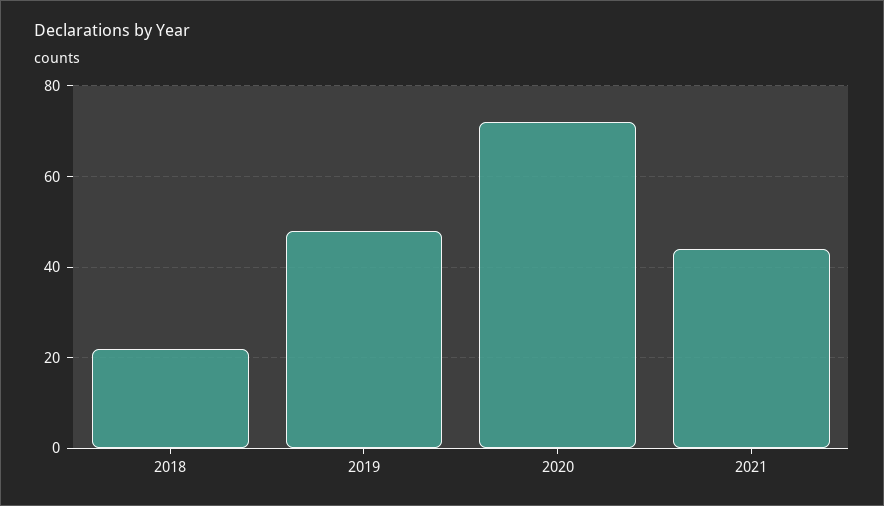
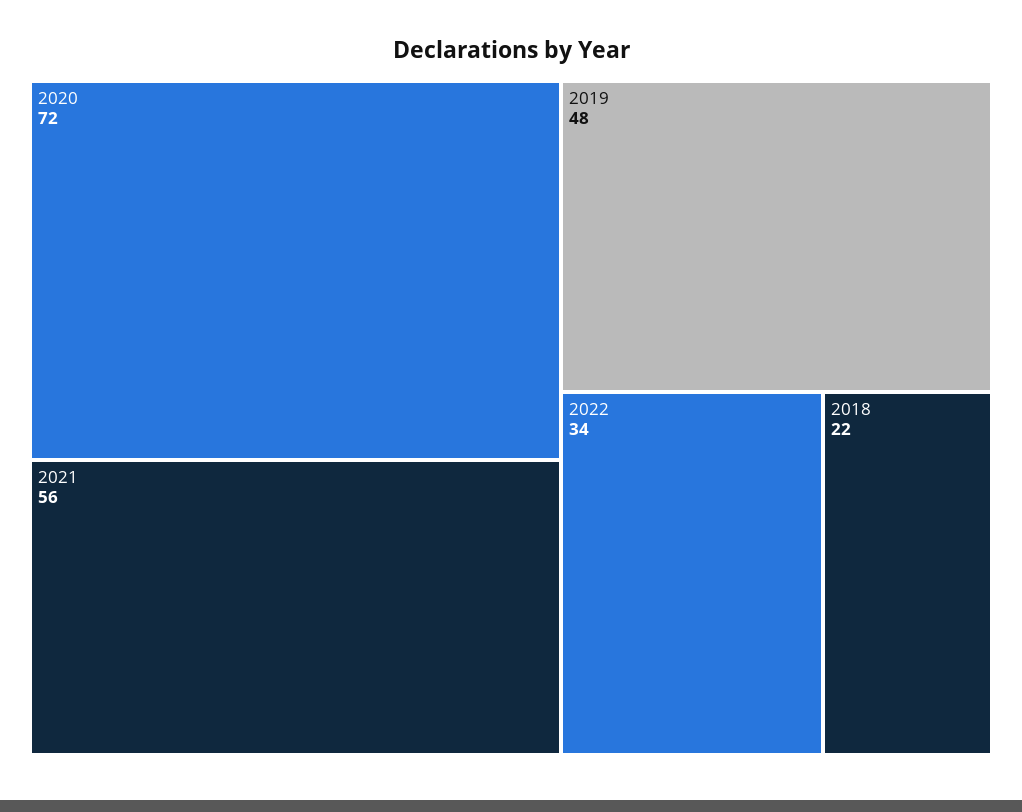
2021: 45 -> 56
2022: none -> 34

